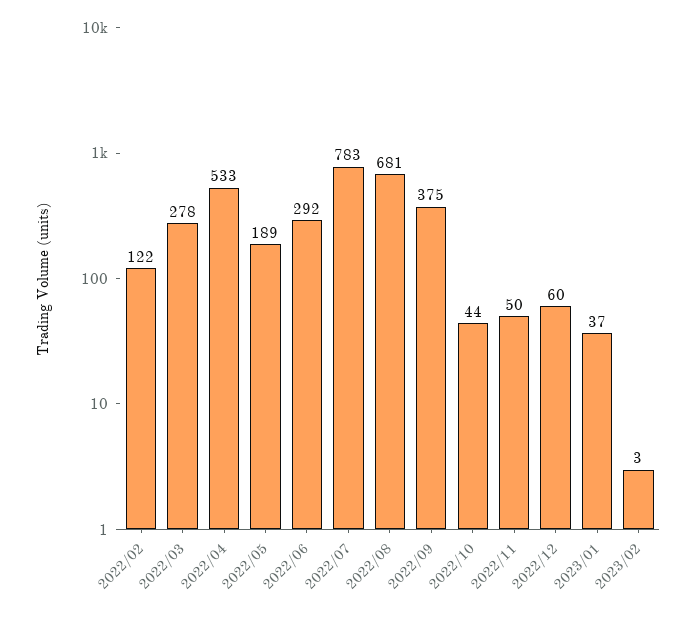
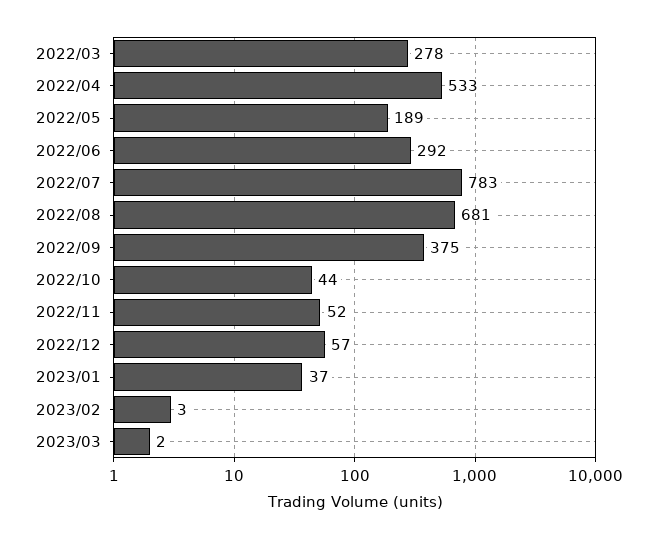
2022/02: 122 -> none
2022/11: 50 -> 52
2022/12: 60 -> 57
2023/03: none -> 2

